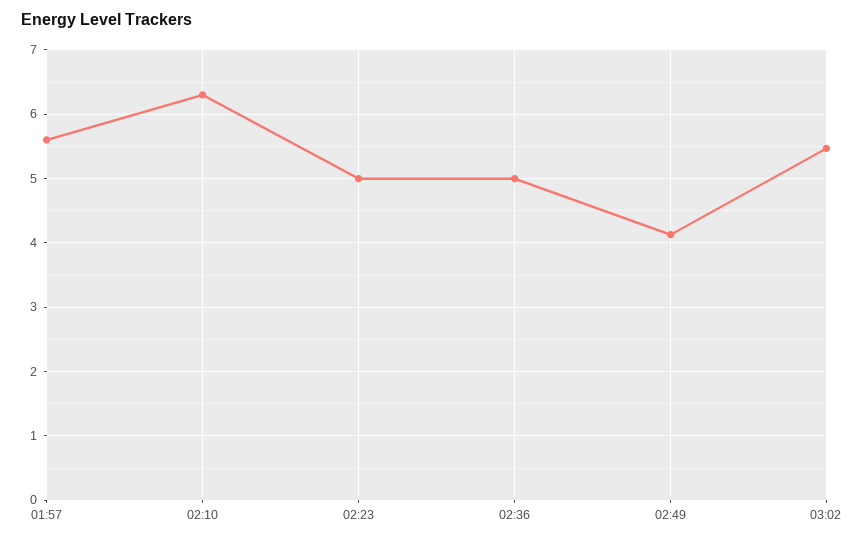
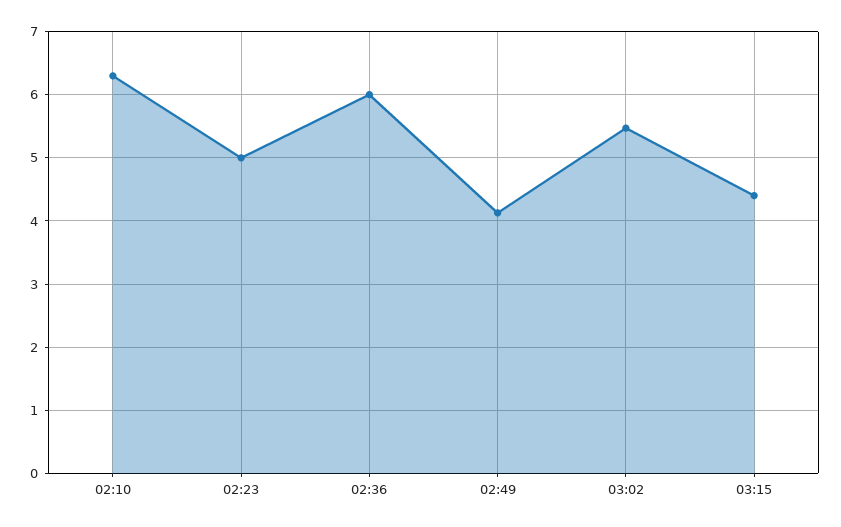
01:57: 5.6 -> none
02:36: 5 -> 6
03:15: none -> 4.4

